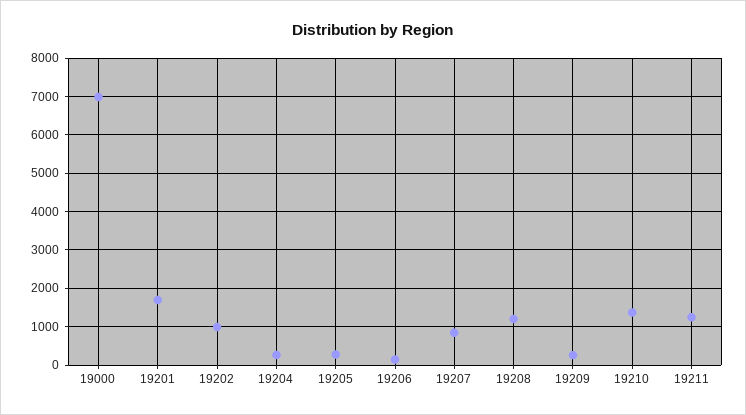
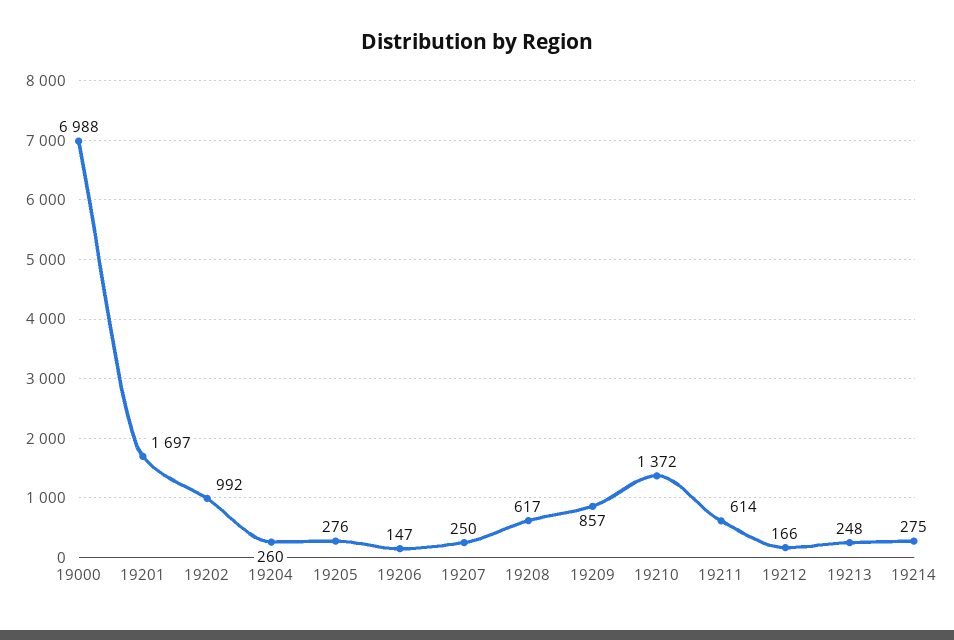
19207: 800 -> 250
19208: 1200 -> 617
19209: 200 -> 857
19211: 1200 -> 614
19212: none -> 166
19213: none -> 248
19214: none -> 275

